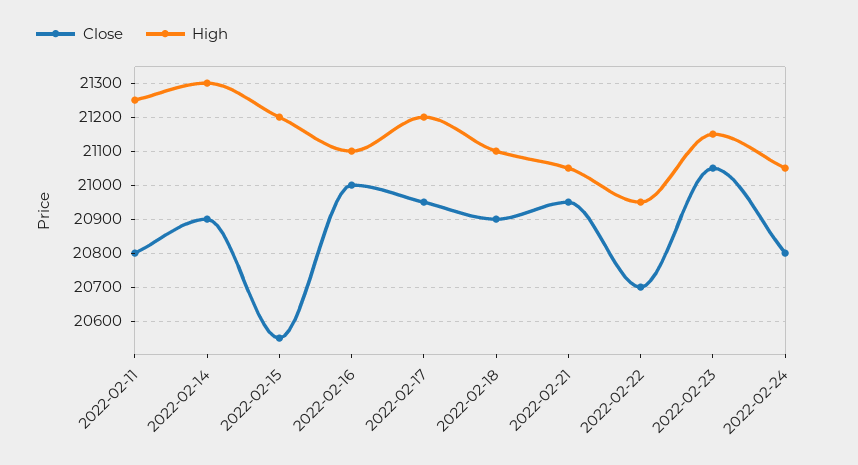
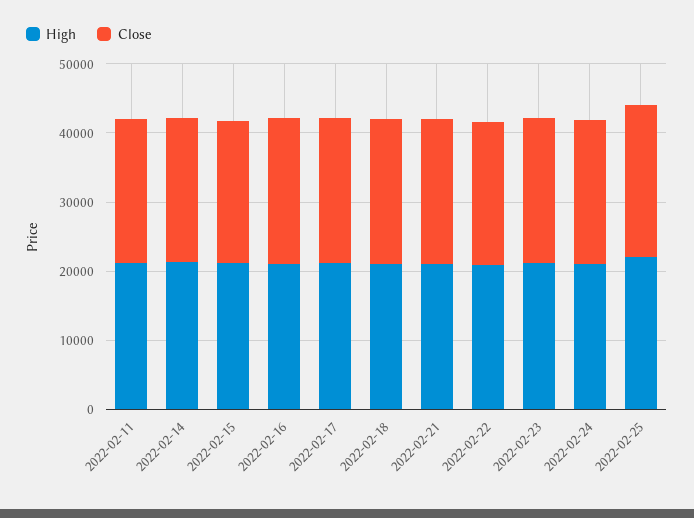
High, 2022-02-25: none -> 22000
Close, 2022-02-25: none -> 22000

